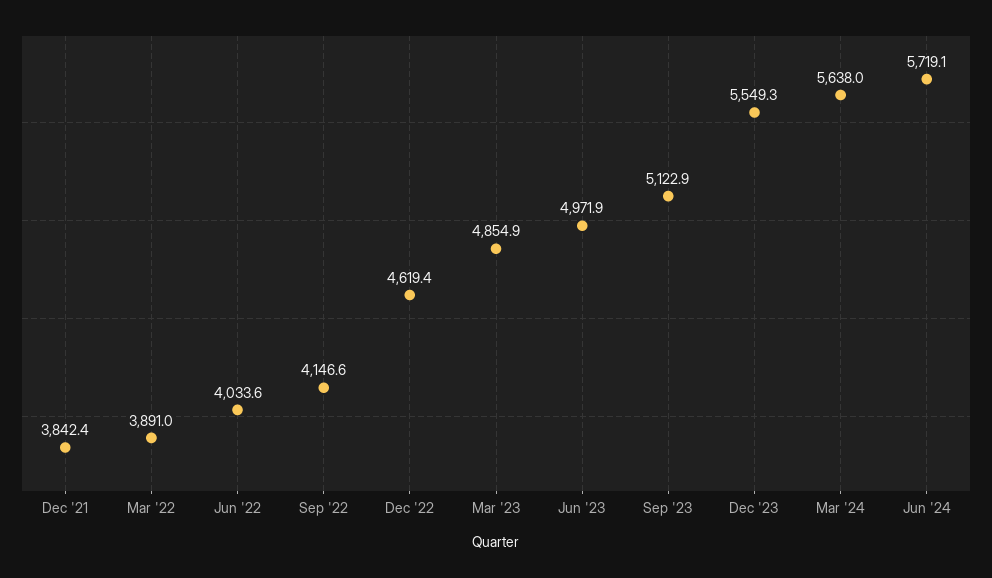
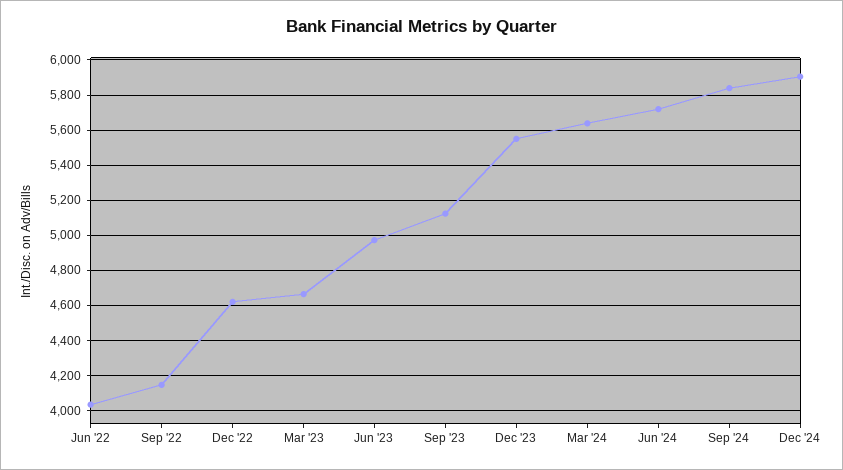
Dec '21: 3842.4 -> none
Mar '22: 3891 -> none
Mar '23: 4854.9 -> 4650
Sep '24: none -> 5850
Dec '24: none -> 5900

